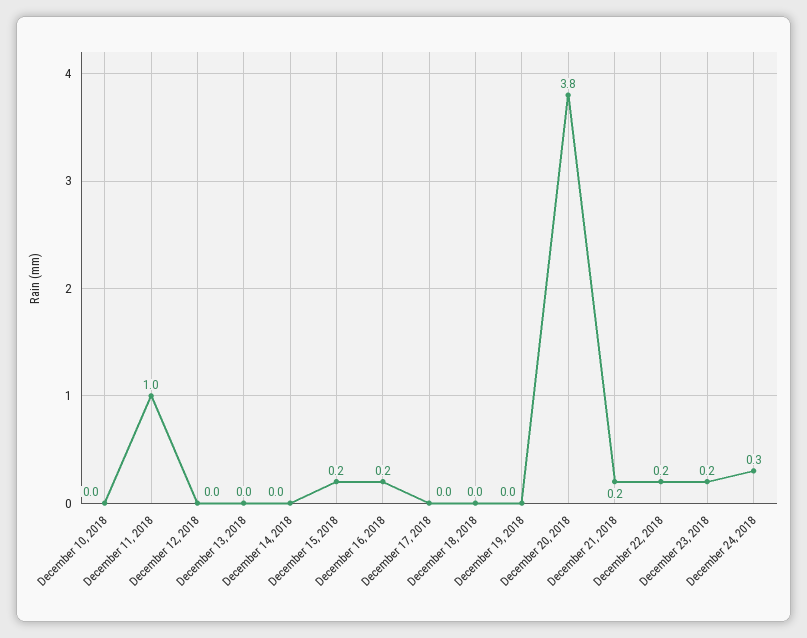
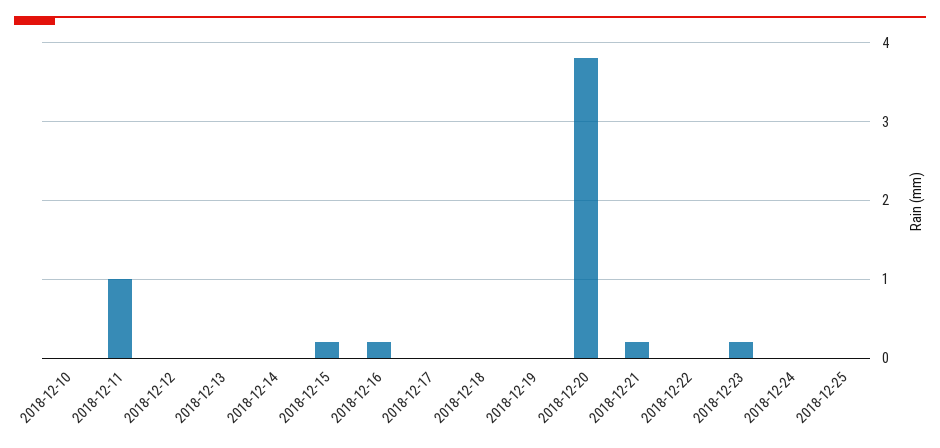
December 22, 2018: 0.2 -> 0
December 24, 2018: 0.3 -> 0
2018-12-25: none -> 0

